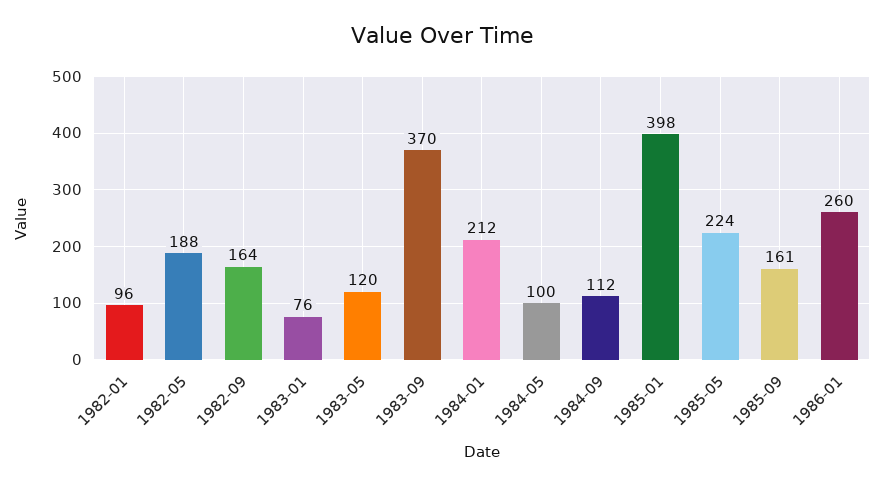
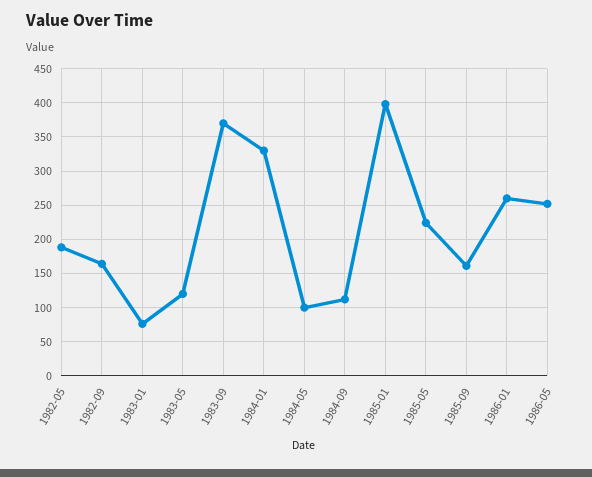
1982-01: 96 -> none
1984-01: 212 -> 330
1986-05: none -> 250

